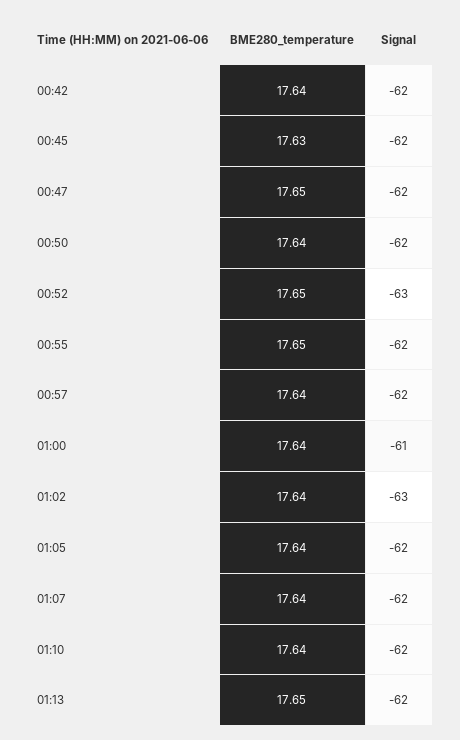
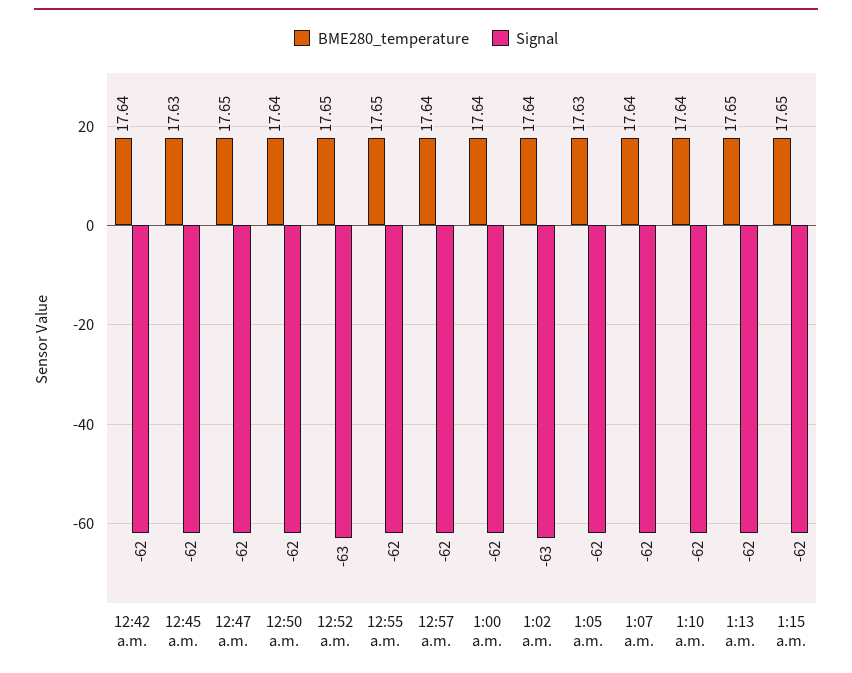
Signal, 01:00: -61 -> -62
BME280_temperature, 01:05: 17.64 -> 17.63
BME280_temperature, 1:15 a.m.: none -> 17.65
Signal, 1:15 a.m.: none -> -62

